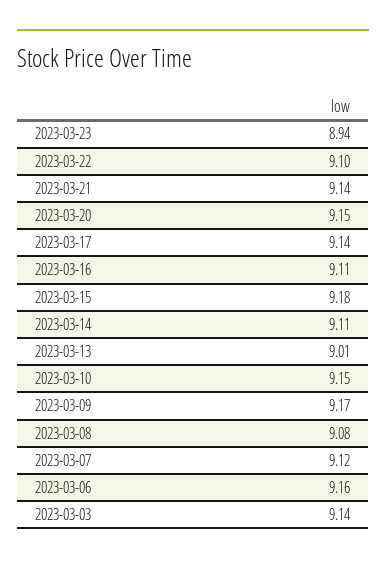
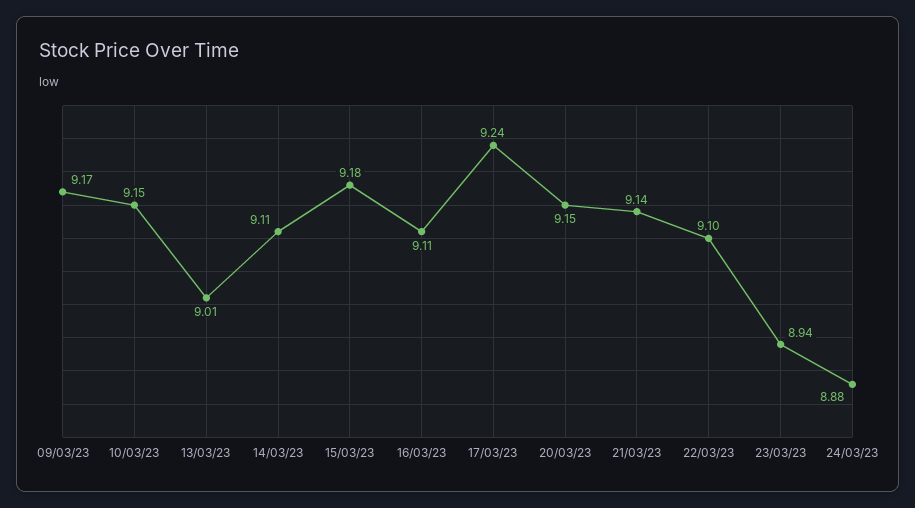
2023-03-17: 9.14 -> 9.24
2023-03-08: 9.08 -> none
2023-03-07: 9.12 -> none
2023-03-06: 9.16 -> none
2023-03-03: 9.14 -> none
24/03/23: none -> 8.88

